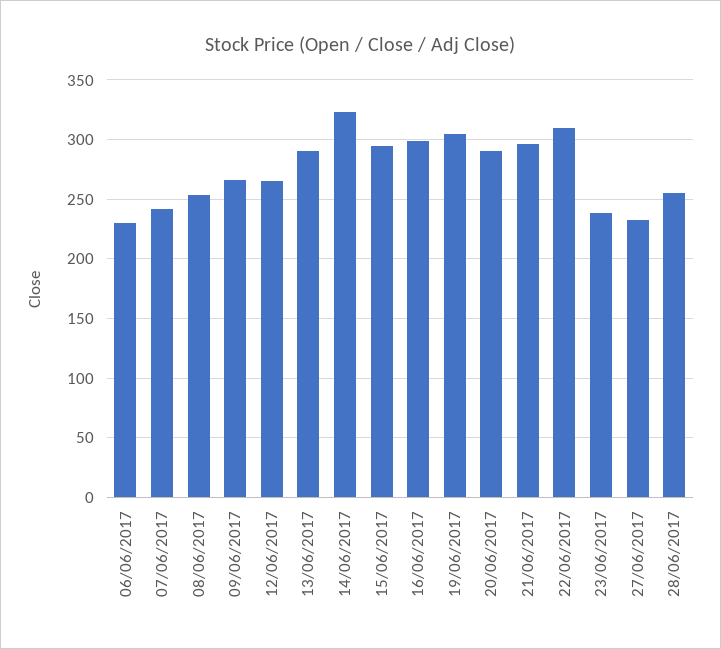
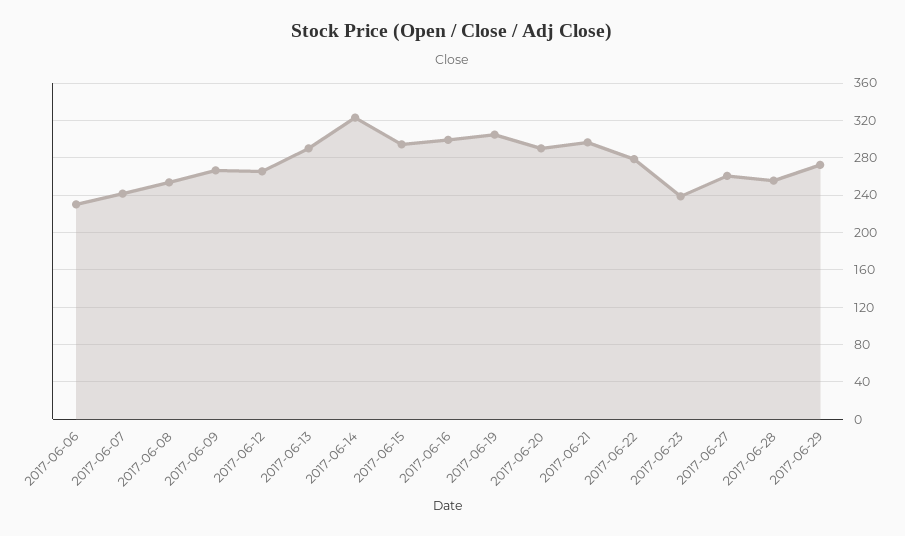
22/06/2017: 310 -> 280
27/06/2017: 230 -> 260
2017-06-29: none -> 270

